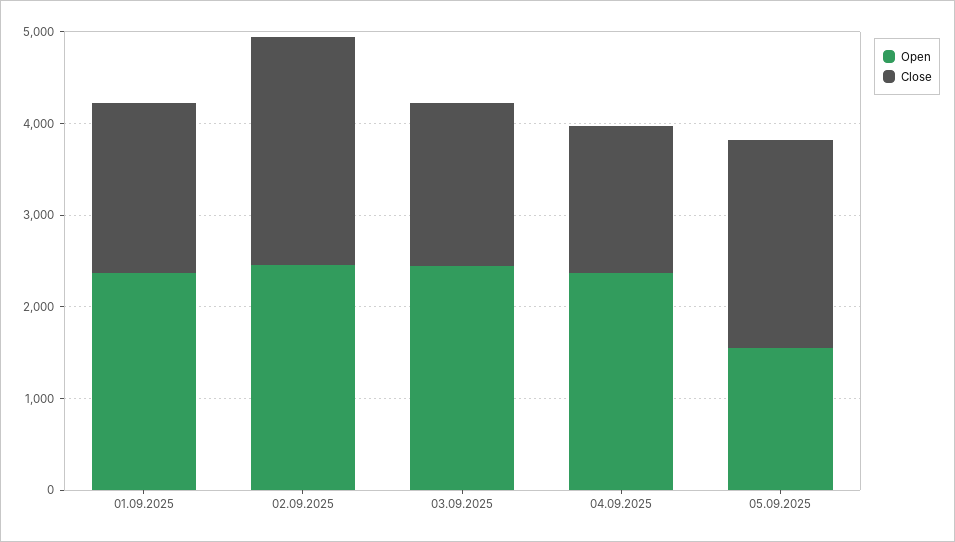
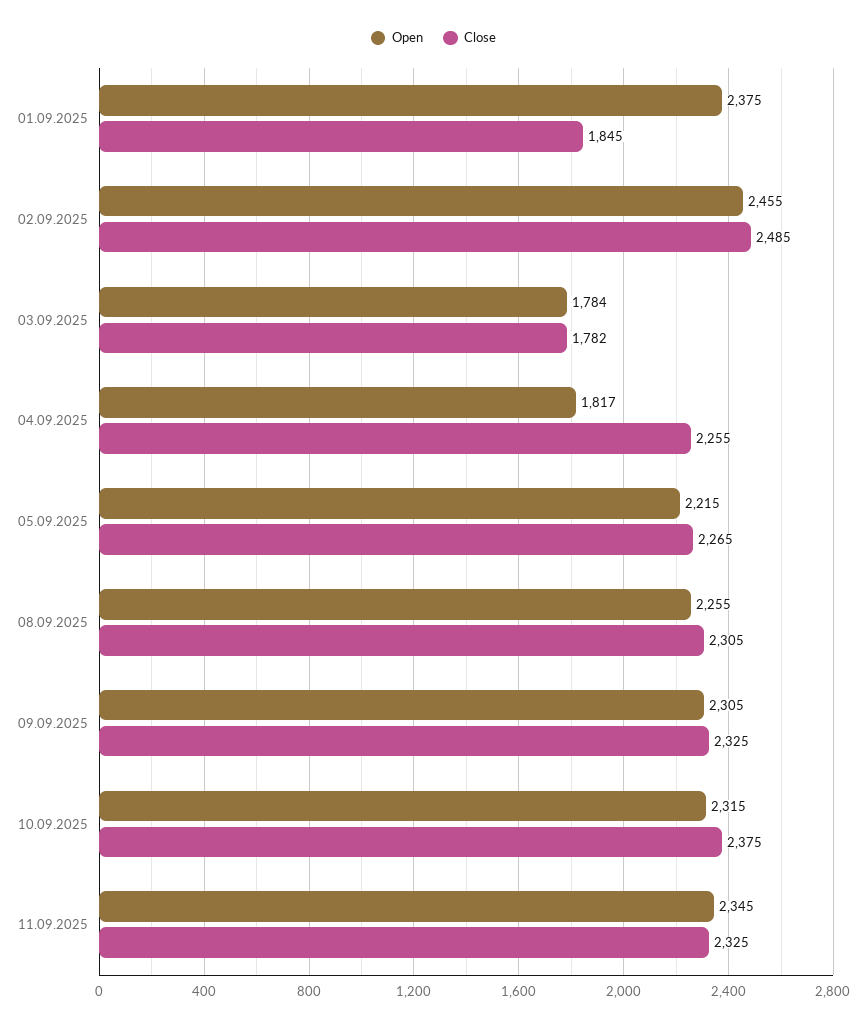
Open, 03.09.2025: 2400 -> 1784
Open, 04.09.2025: 2400 -> 1817
Close, 04.09.2025: 1600 -> 2255
Open, 05.09.2025: 1600 -> 2215
Open, 08.09.2025: none -> 2255
Close, 08.09.2025: none -> 2305
Open, 09.09.2025: none -> 2305
Close, 09.09.2025: none -> 2325
Open, 10.09.2025: none -> 2315
Close, 10.09.2025: none -> 2375
Open, 11.09.2025: none -> 2345
Close, 11.09.2025: none -> 2325

